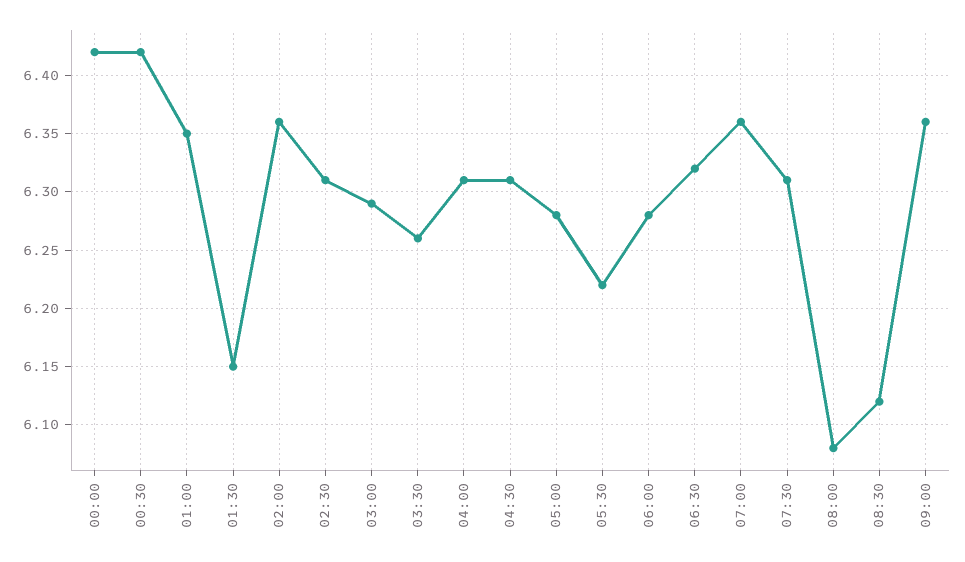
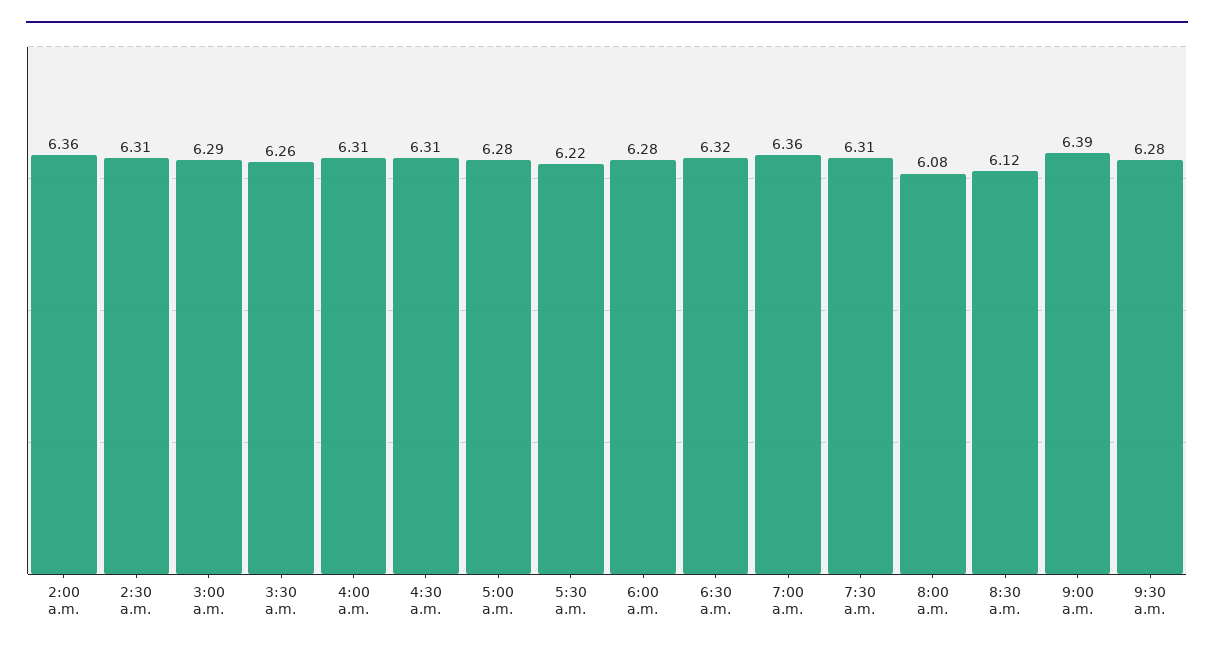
00:00: 6.42 -> none
00:30: 6.42 -> none
01:00: 6.35 -> none
01:30: 6.15 -> none
09:00: 6.36 -> 6.39
9:30 a.m.: none -> 6.28

